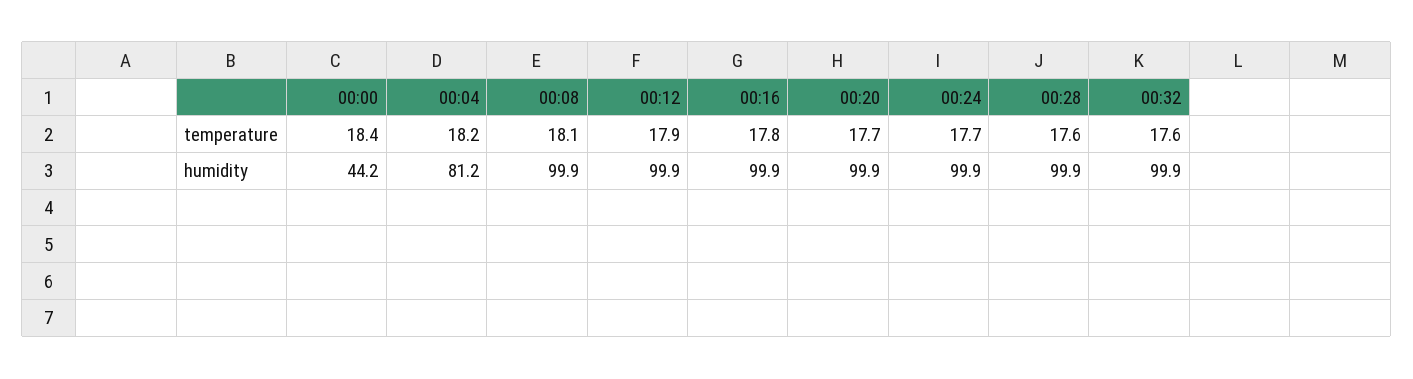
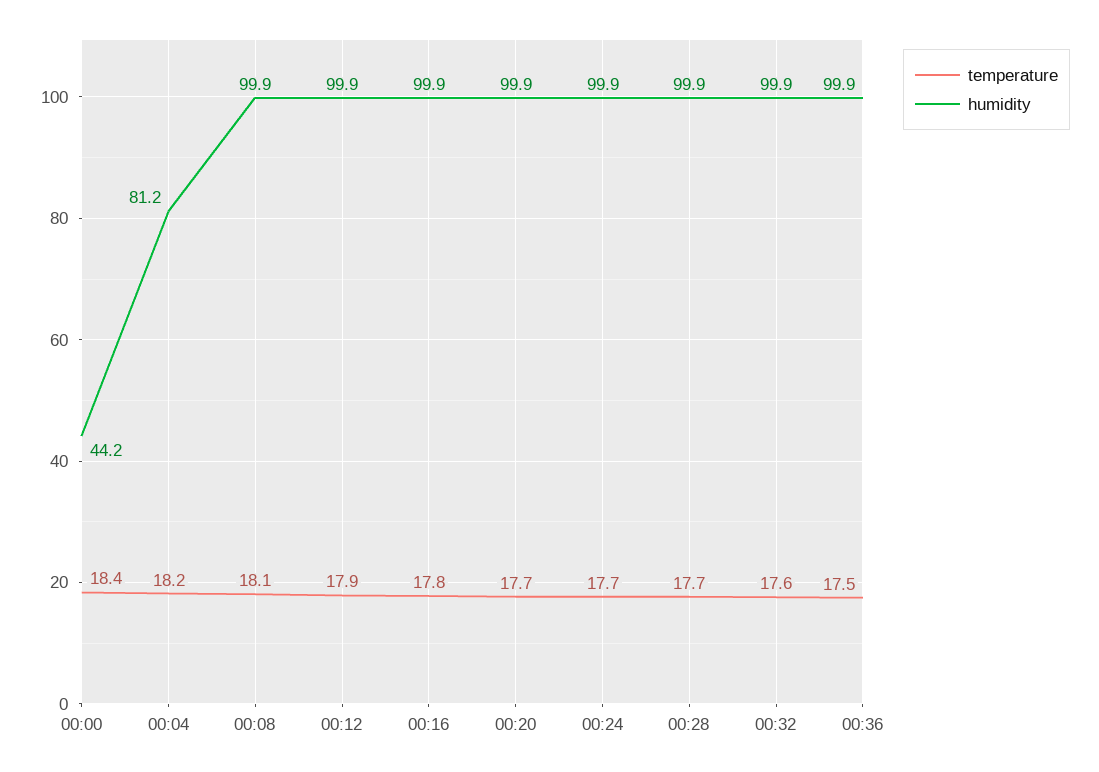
temperature, 00:28: 17.6 -> 17.7
temperature, 00:36: none -> 17.5
humidity, 00:36: none -> 99.9

